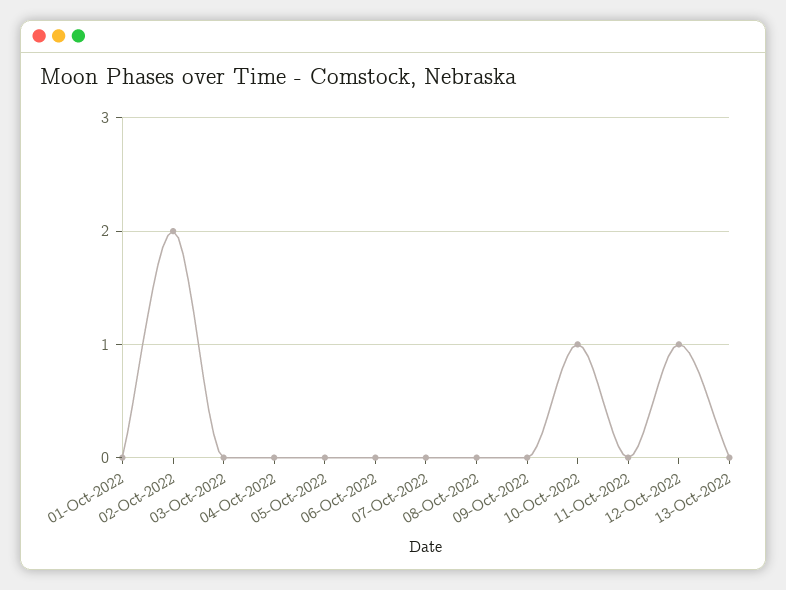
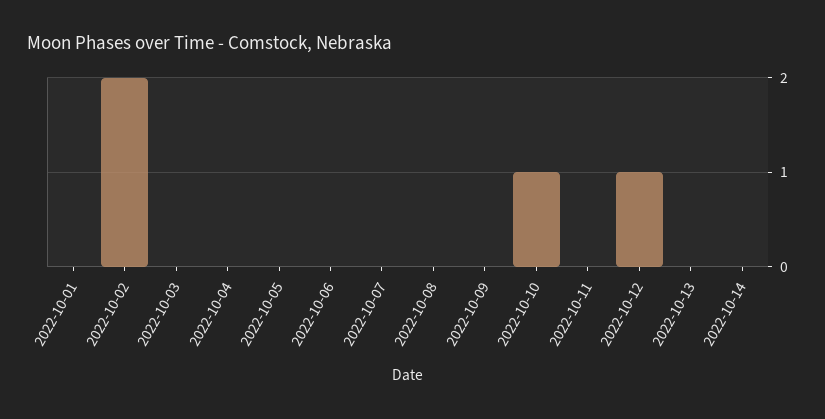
2022-10-14: none -> 0

